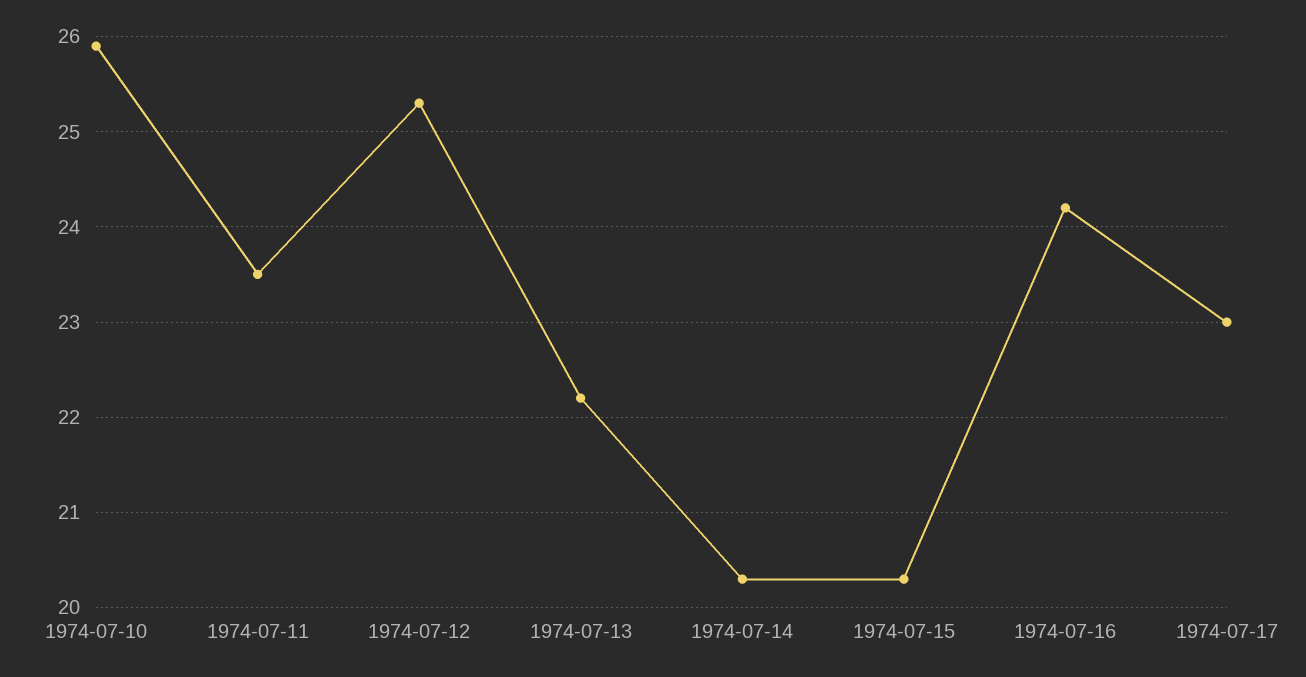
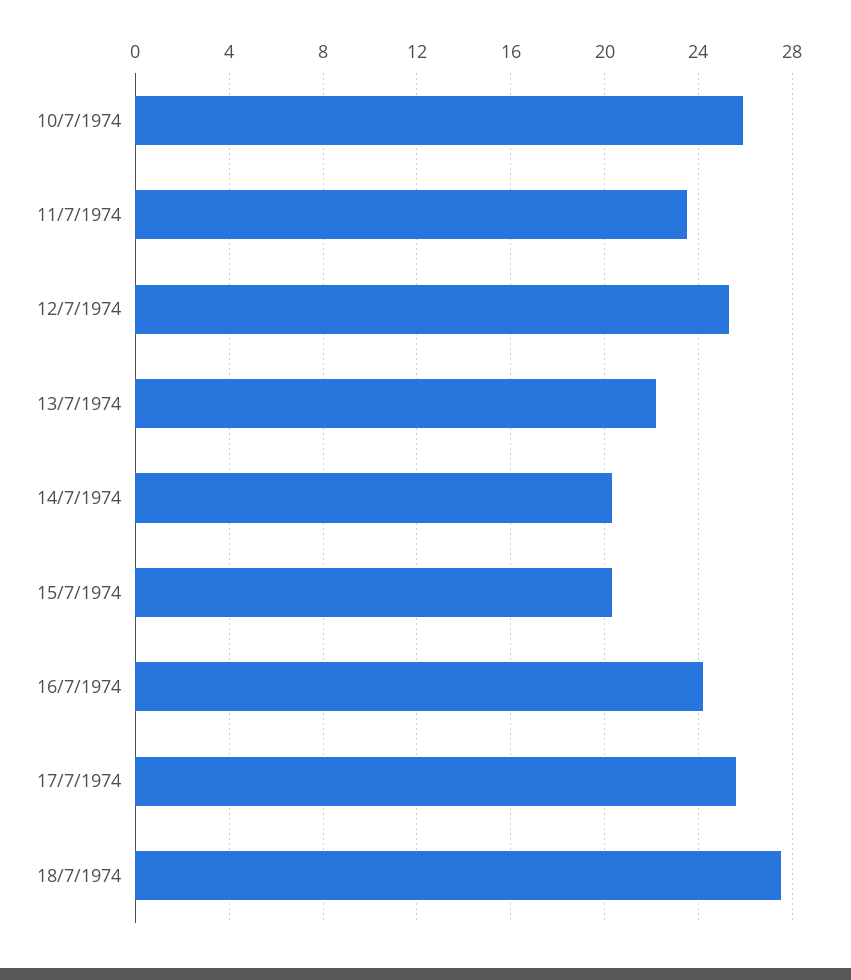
1974-07-17: 23 -> 25.5
18/7/1974: none -> 27.5

